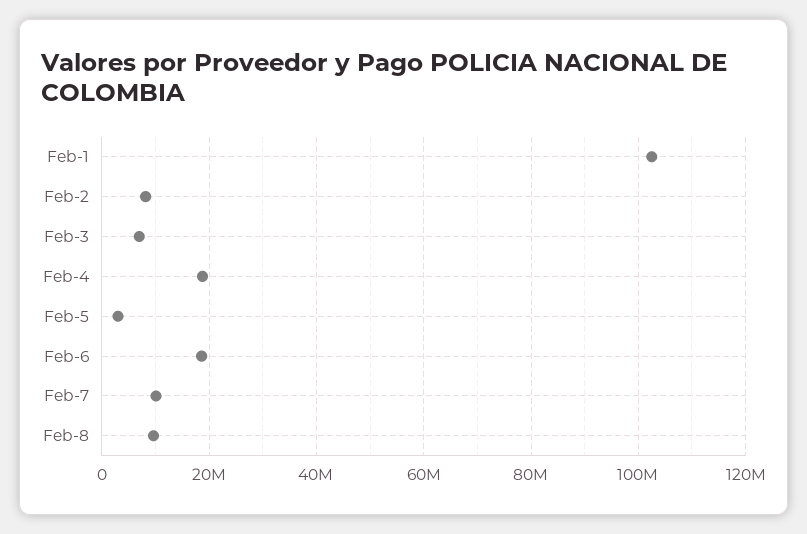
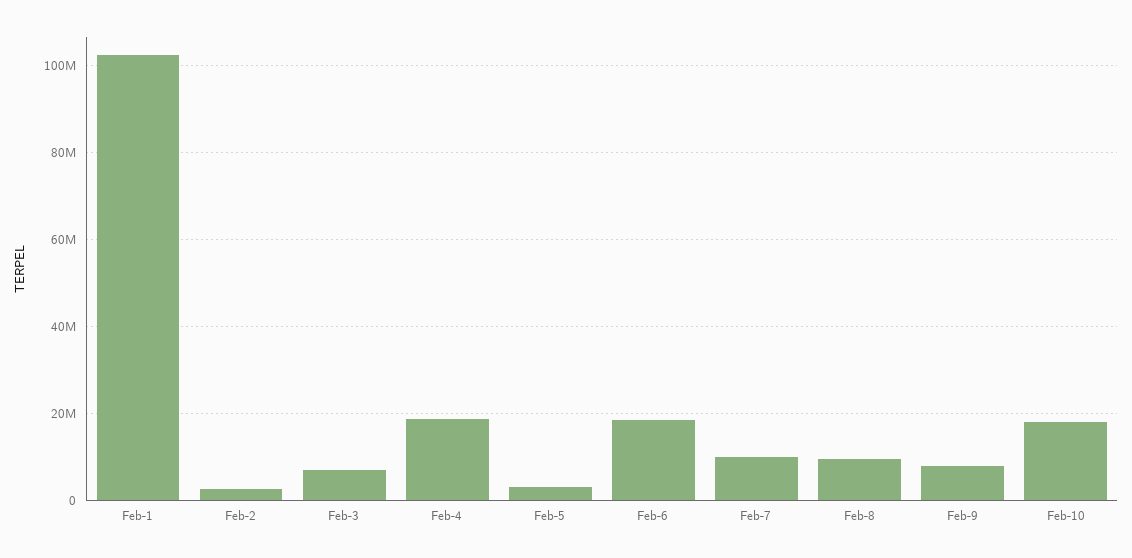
Feb-2: 8000000 -> 2000000
Feb-9: none -> 8000000
Feb-10: none -> 18000000

